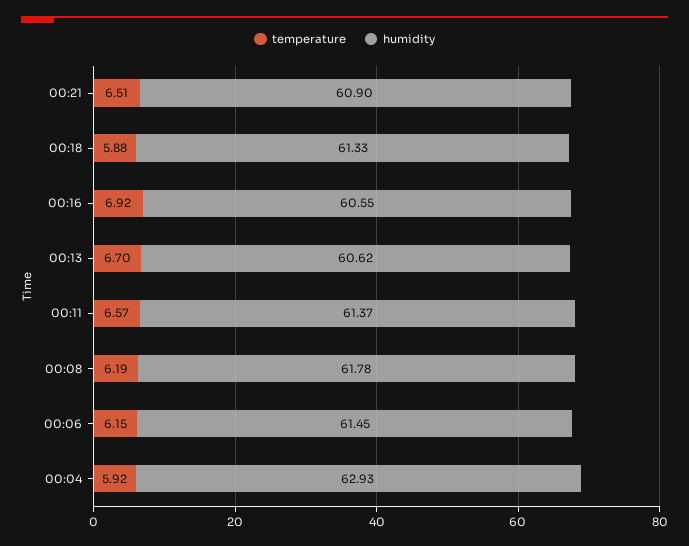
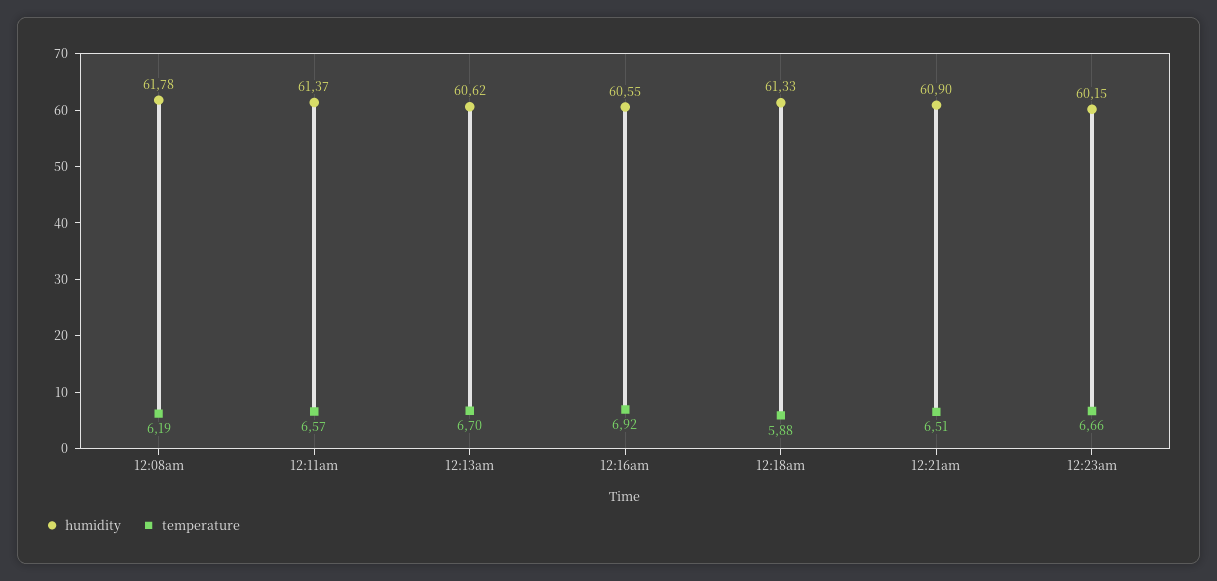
temperature, 00:06: 6.15 -> none
humidity, 00:06: 61.45 -> none
temperature, 00:04: 5.92 -> none
humidity, 00:04: 62.93 -> none
humidity, 12:23am: none -> 60.15
temperature, 12:23am: none -> 6.66

